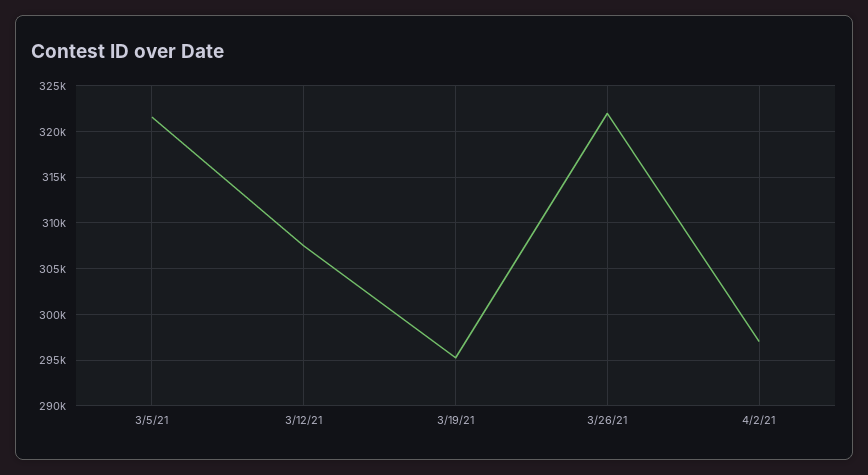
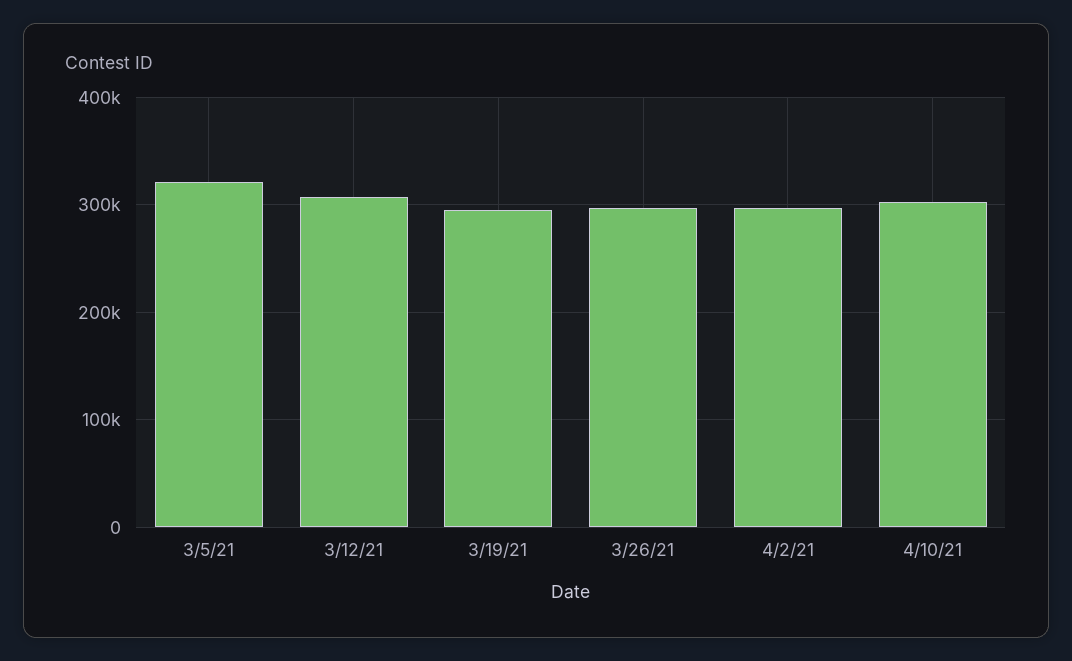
3/26/21: 322000 -> 300000
4/10/21: none -> 300000

